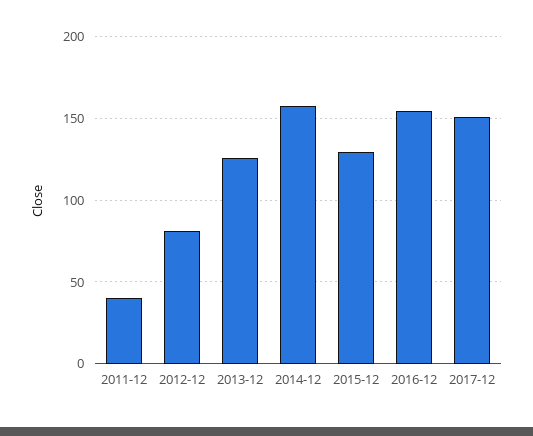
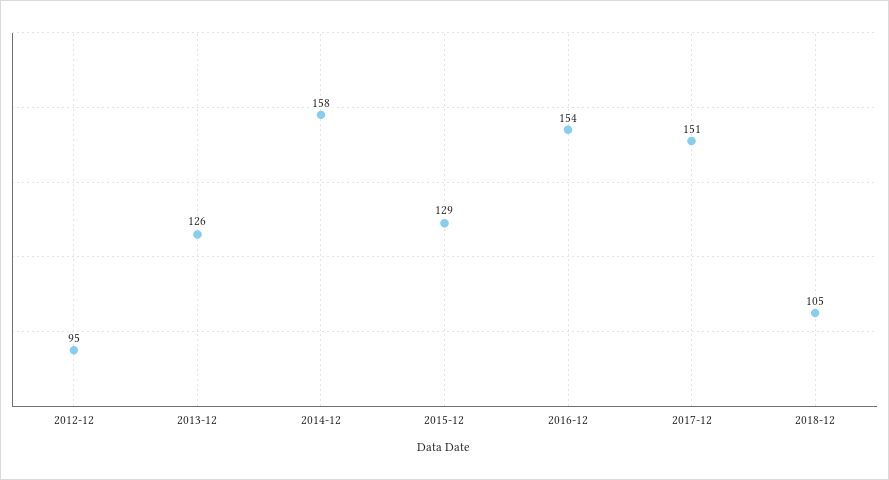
2011-12: 40 -> none
2012-12: 80 -> 95
2018-12: none -> 105

